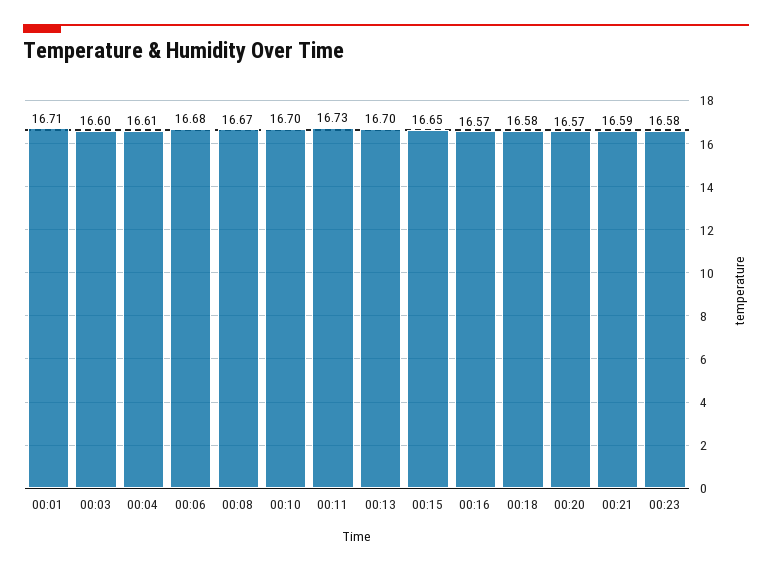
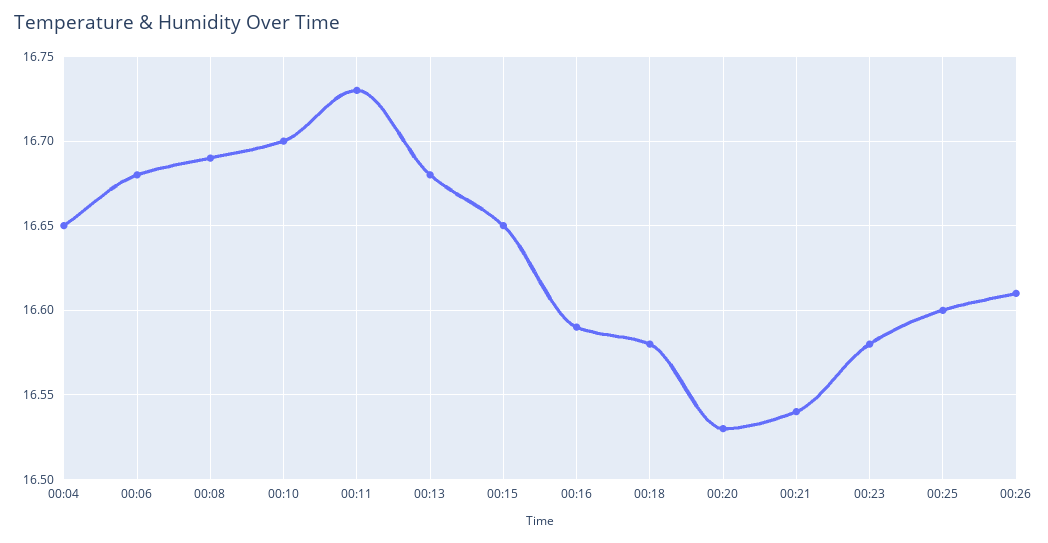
00:01: 16.71 -> none
00:03: 16.6 -> none
00:04: 16.61 -> 16.65
00:08: 16.67 -> 16.69
00:13: 16.7 -> 16.68
00:16: 16.57 -> 16.59
00:20: 16.57 -> 16.53
00:21: 16.59 -> 16.54
00:25: none -> 16.6
00:26: none -> 16.61

